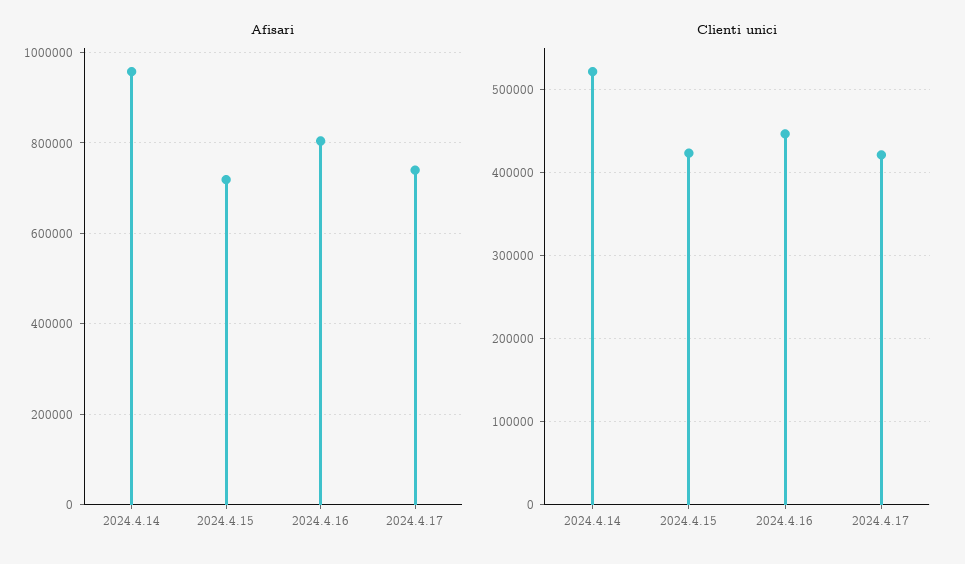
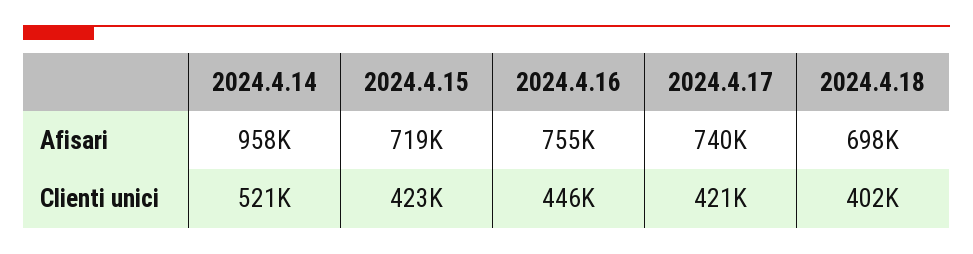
Afisari, 2024.4.16: 800000 -> 755000
Afisari, 2024.4.18: none -> 698000
Clienti unici, 2024.4.18: none -> 402000

